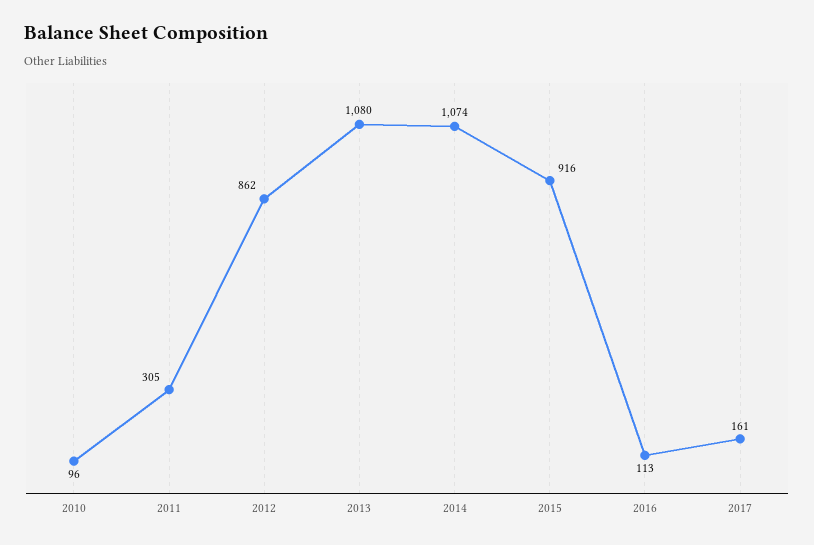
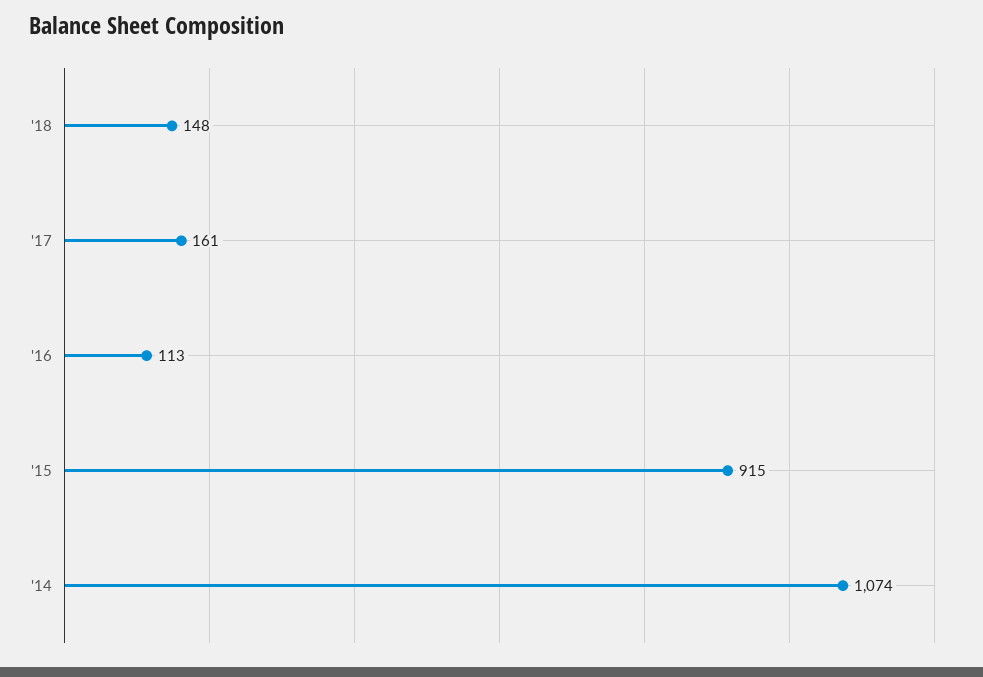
2010: 96 -> none
2011: 305 -> none
2012: 862 -> none
2013: 1080 -> none
2015: 916 -> 915
'18: none -> 148

